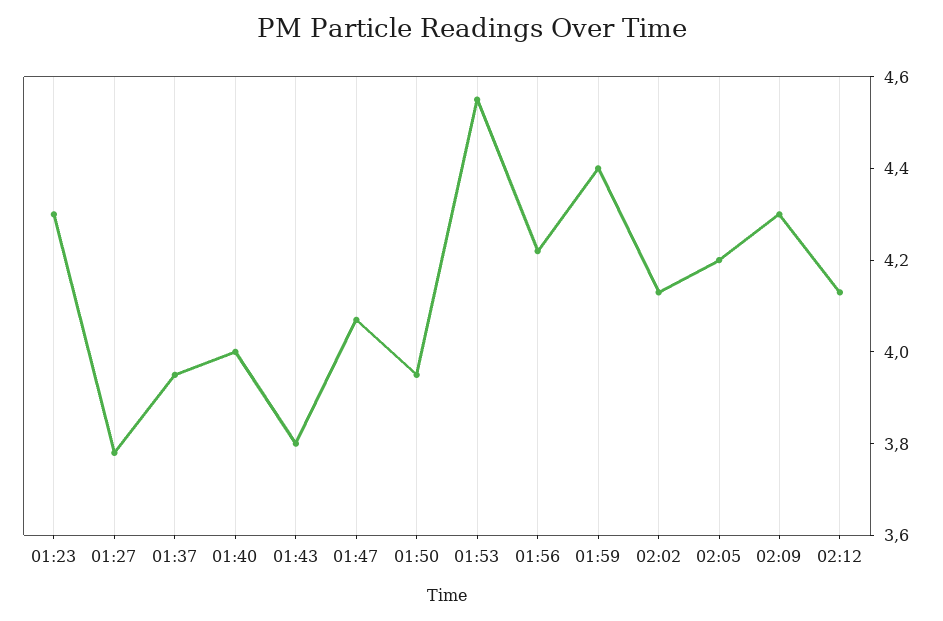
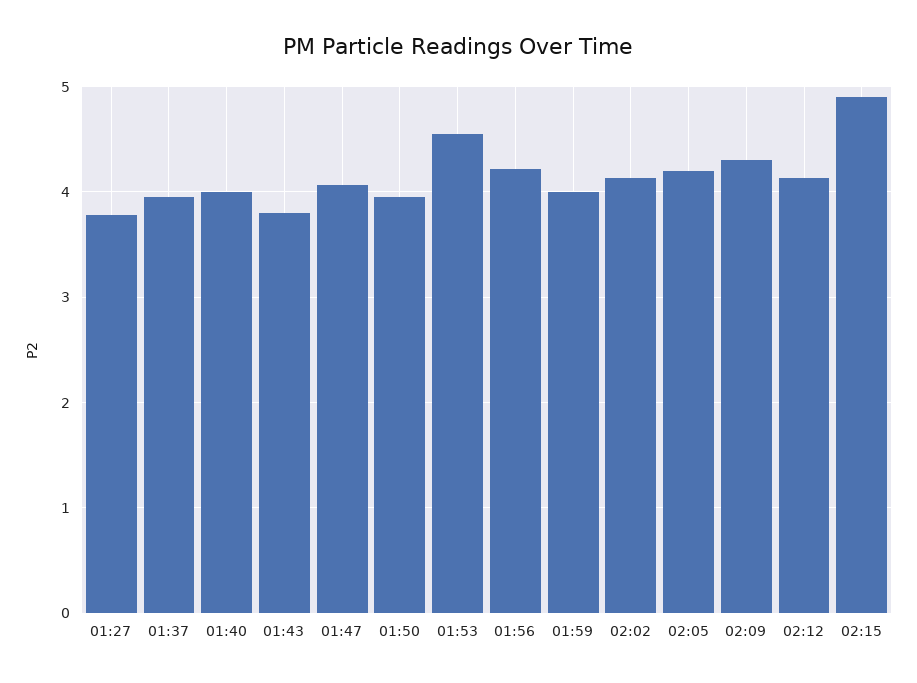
01:23: 4.3 -> none
01:59: 4.4 -> 4
02:15: none -> 4.9

